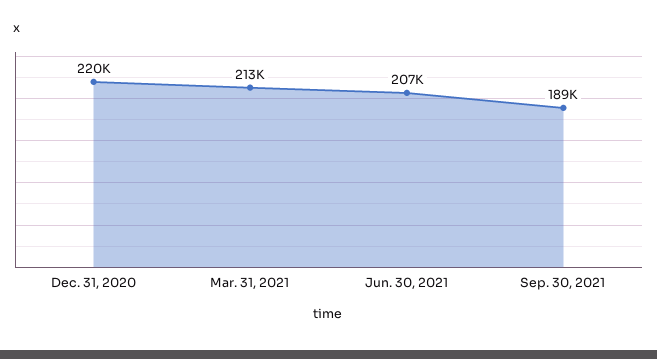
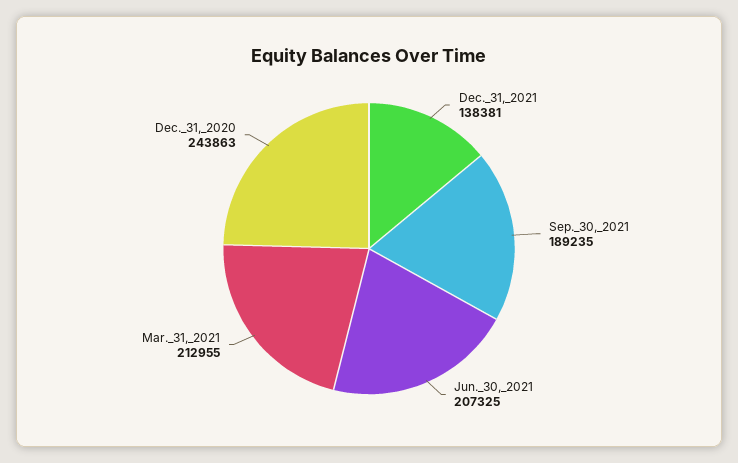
Dec. 31, 2020: 220000 -> 243863
Dec._31,_2021: none -> 138381

